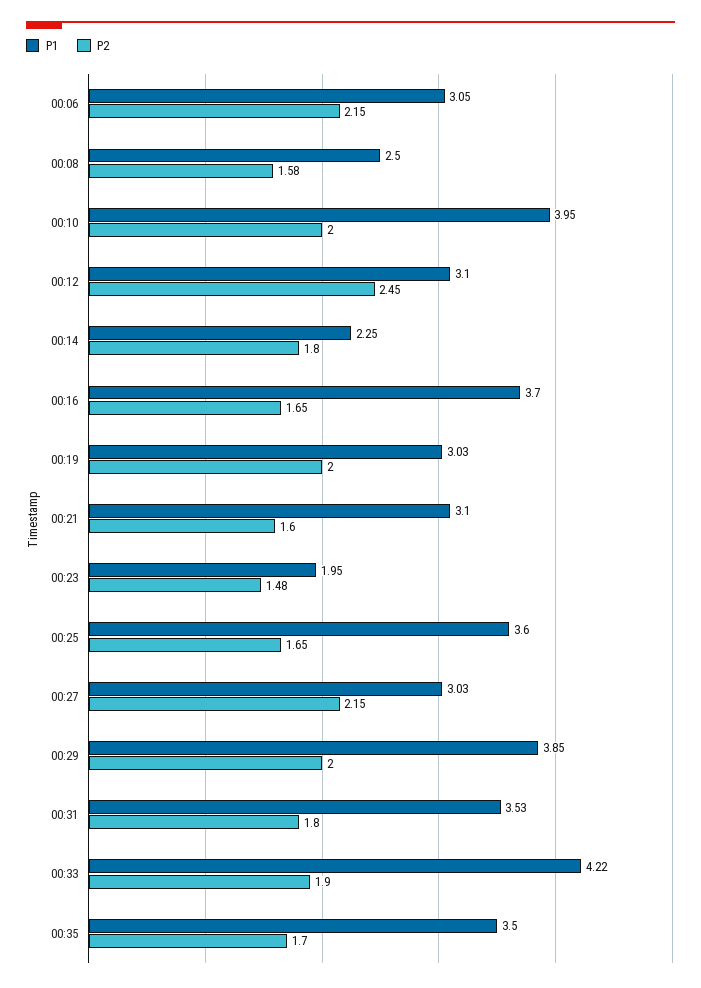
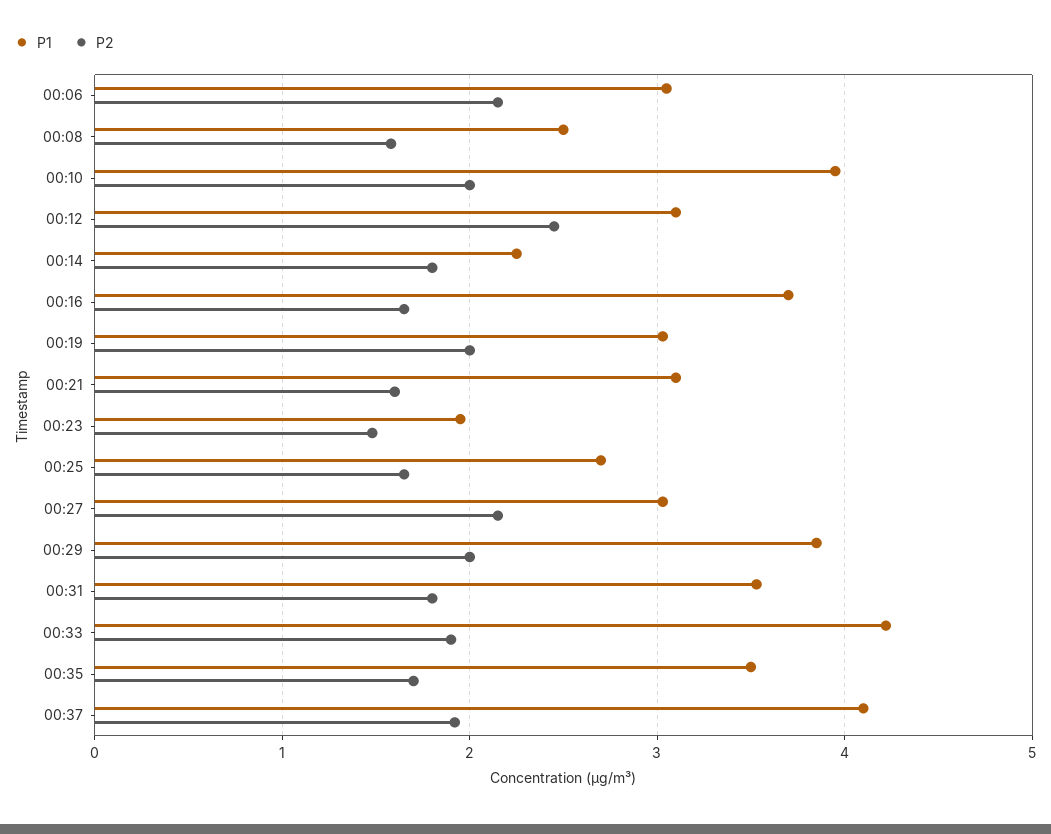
P1, 00:25: 3.6 -> 2.7
P1, 00:37: none -> 4.1
P2, 00:37: none -> 1.9

